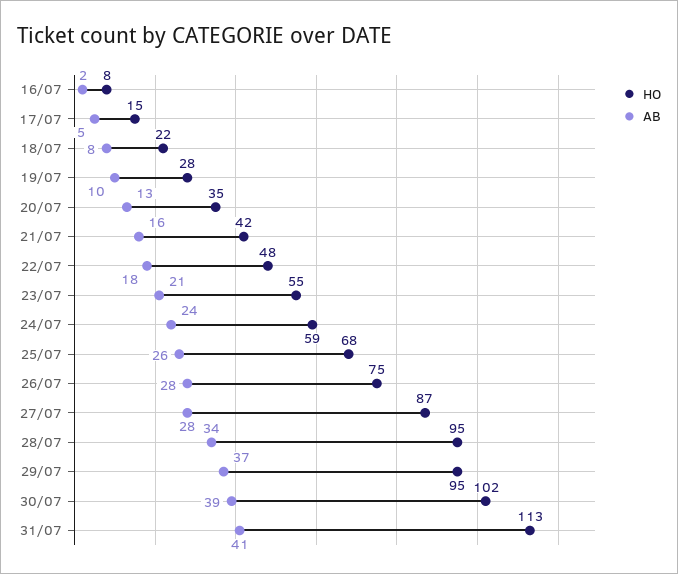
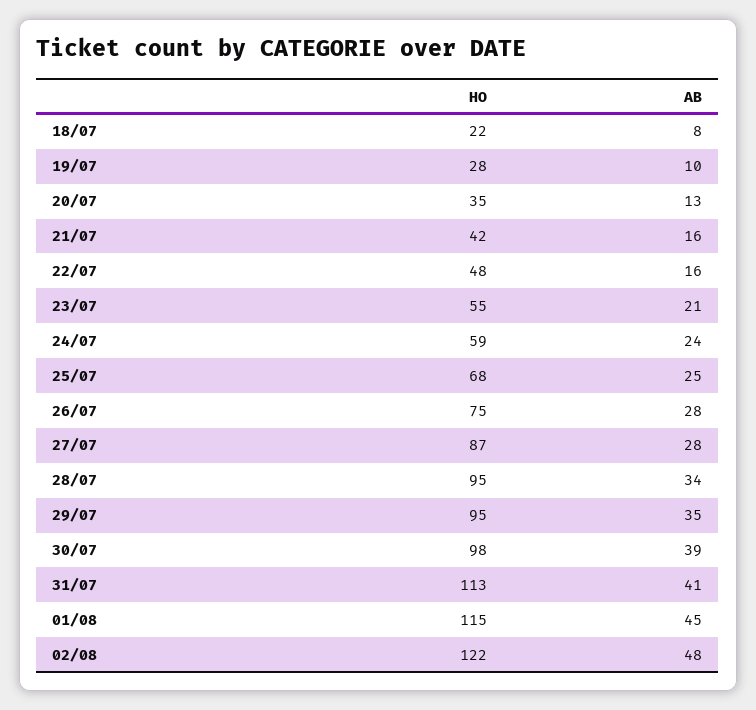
HO, 16/07: 8 -> none
AB, 16/07: 2 -> none
HO, 17/07: 15 -> none
AB, 17/07: 5 -> none
AB, 22/07: 18 -> 16
AB, 25/07: 26 -> 25
AB, 29/07: 37 -> 35
HO, 30/07: 102 -> 98
HO, 01/08: none -> 115
AB, 01/08: none -> 45
HO, 02/08: none -> 122
AB, 02/08: none -> 48

